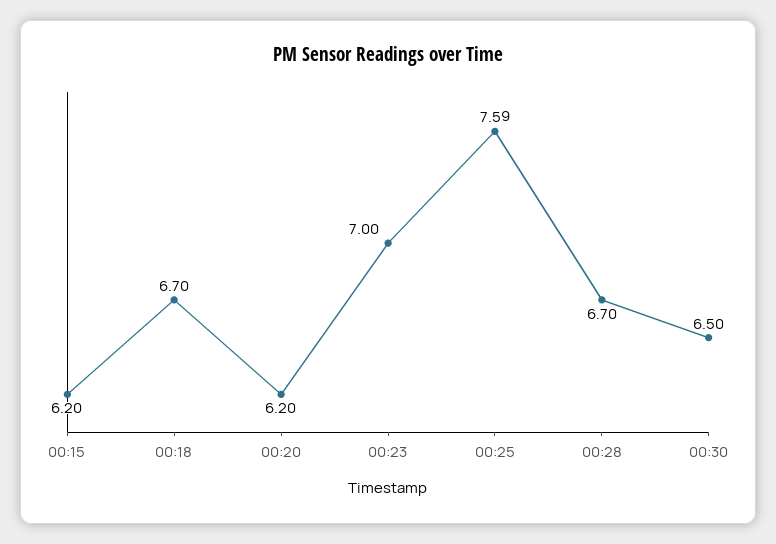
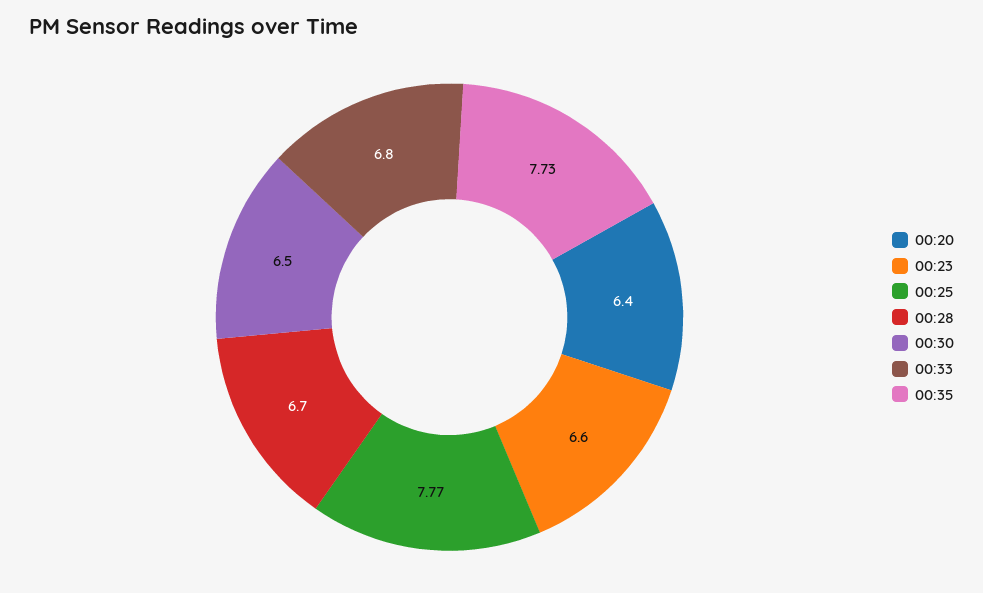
00:15: 6.2 -> none
00:18: 6.7 -> none
00:20: 6.2 -> 6.4
00:23: 7 -> 6.6
00:25: 7.59 -> 7.77
00:33: none -> 6.8
00:35: none -> 7.73

